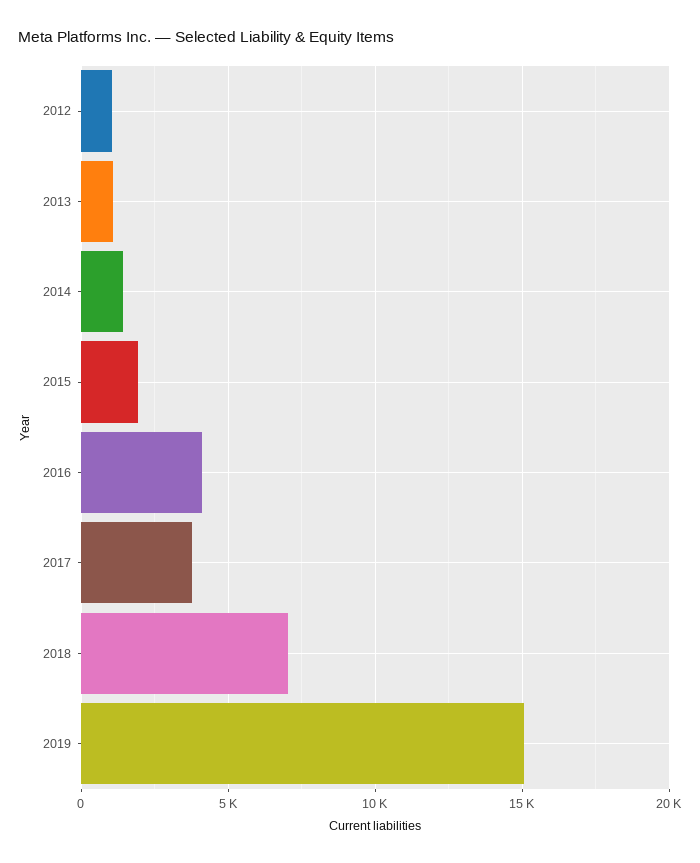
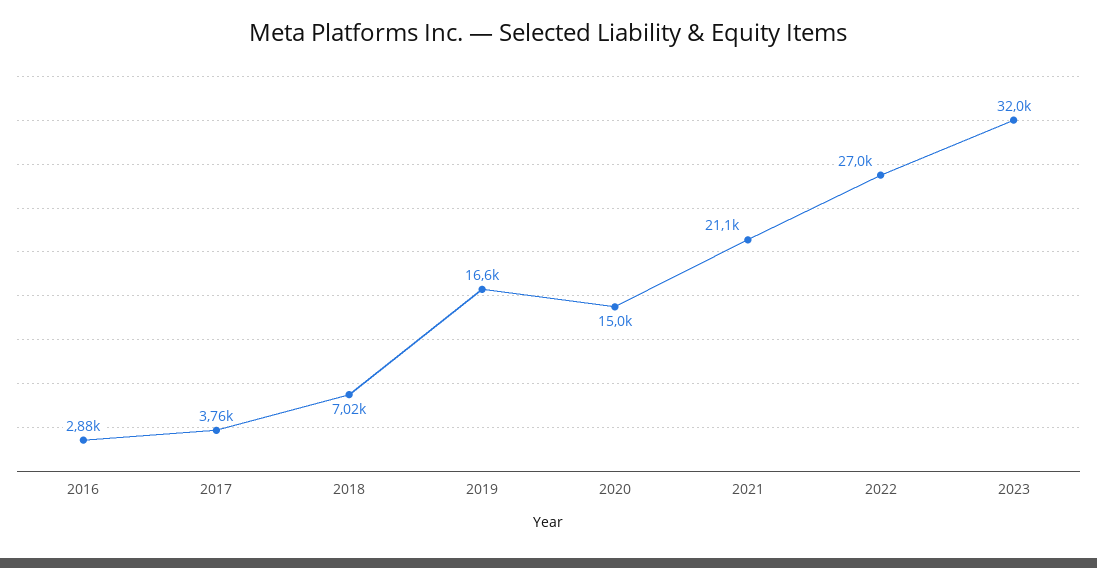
2012: 1000 -> none
2013: 1000 -> none
2014: 1500 -> none
2015: 2000 -> none
2016: 4000 -> 2880
2019: 15000 -> 16600
2020: none -> 15000
2021: none -> 21100
2022: none -> 27000
2023: none -> 32000

